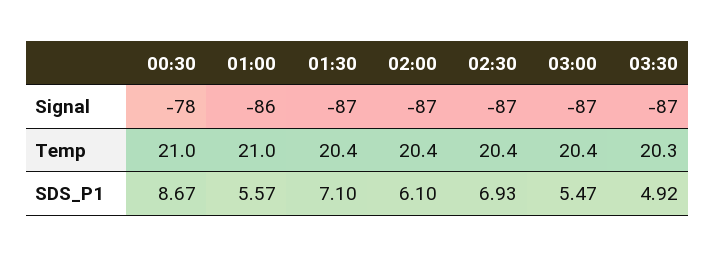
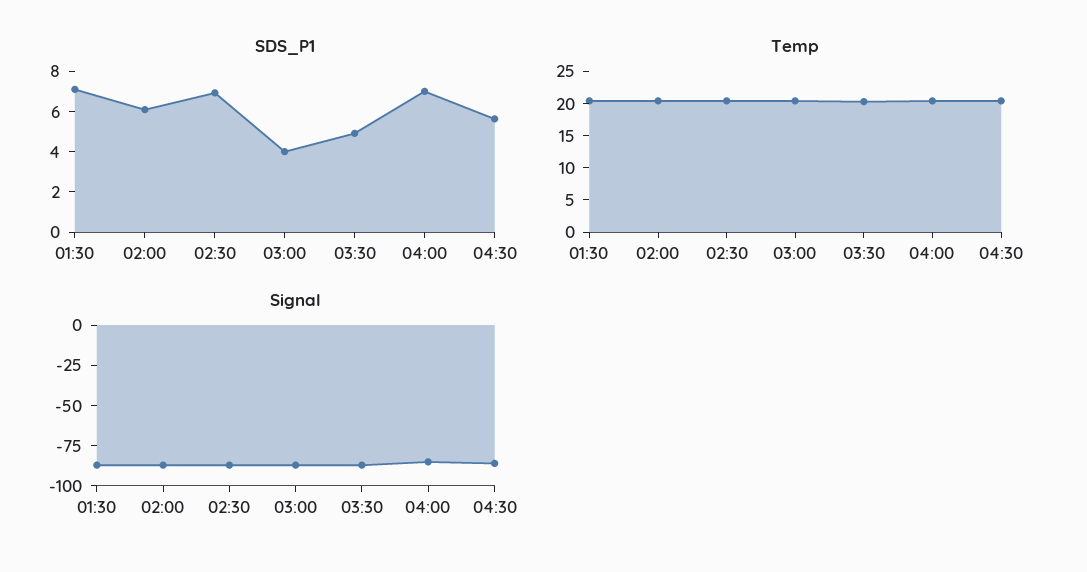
Signal, 00:30: -78 -> none
Signal, 01:00: -86 -> none
Temp, 00:30: 21 -> none
Temp, 01:00: 21 -> none
SDS_P1, 00:30: 8.67 -> none
SDS_P1, 01:00: 5.57 -> none
SDS_P1, 03:00: 5.47 -> 4
SDS_P1, 04:00: none -> 7
SDS_P1, 04:30: none -> 5.5
Temp, 04:00: none -> 20
Temp, 04:30: none -> 20
Signal, 04:00: none -> -85
Signal, 04:30: none -> -85

